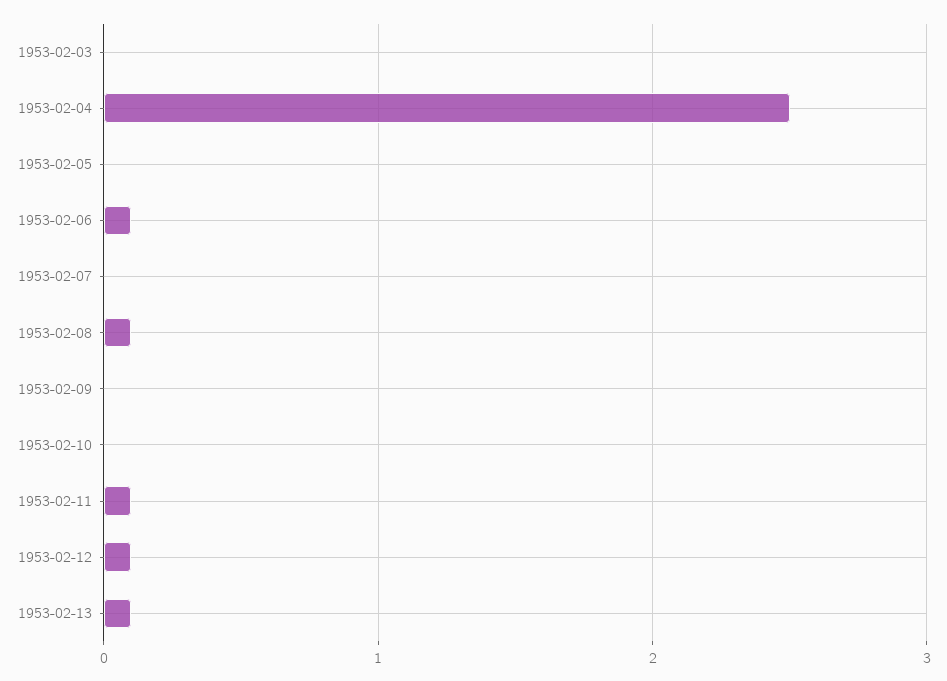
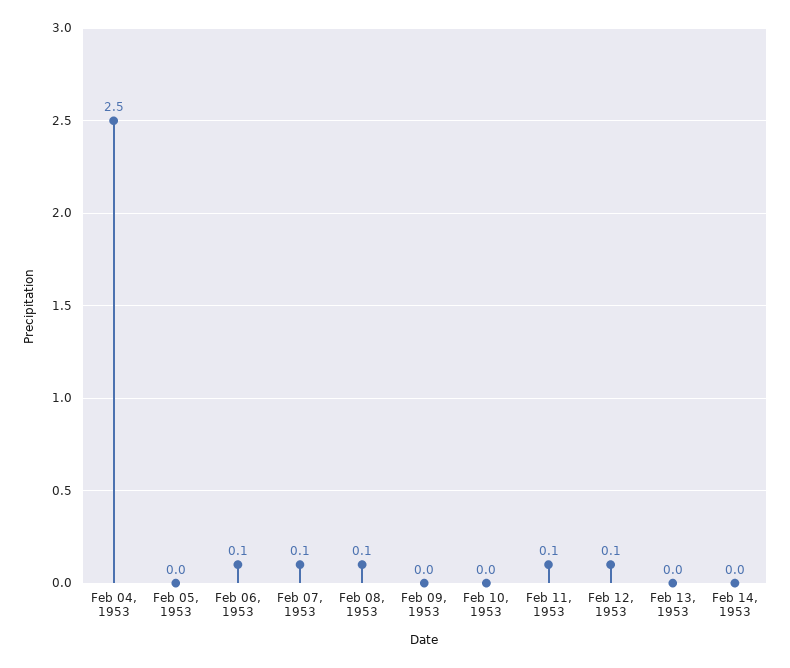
1953-02-03: 0 -> none
1953-02-07: 0 -> 0.1
1953-02-13: 0.1 -> 0
Feb 14, 1953: none -> 0

